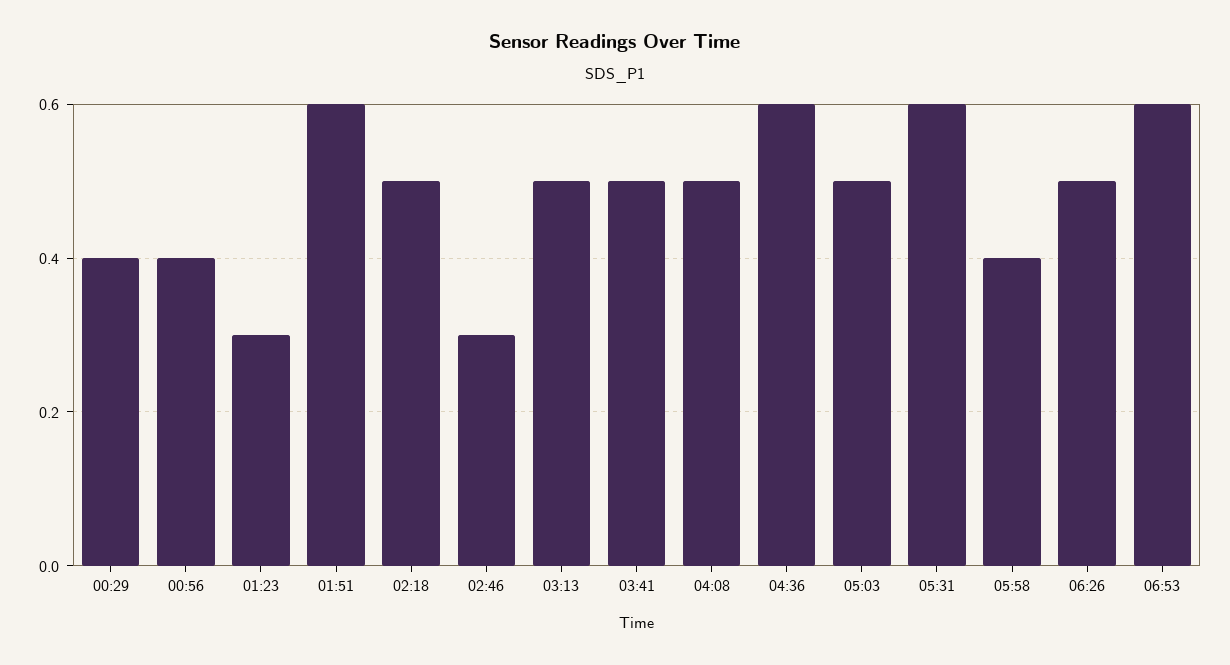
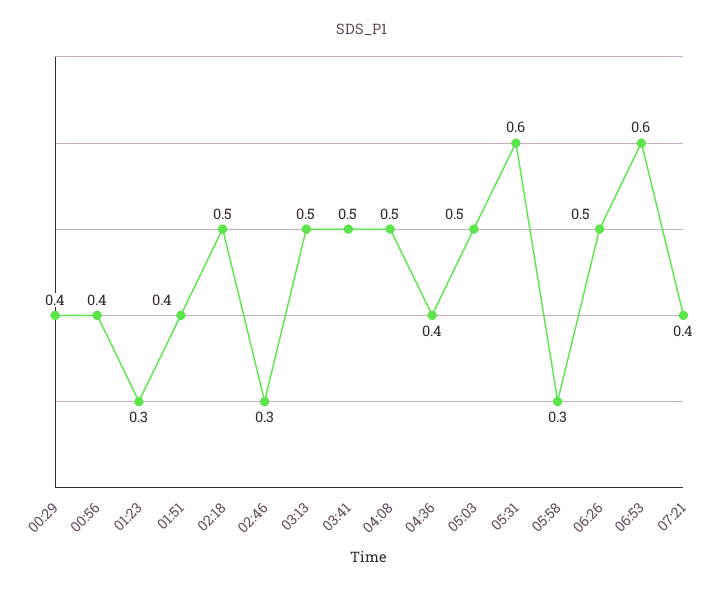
01:51: 0.6 -> 0.4
04:36: 0.6 -> 0.4
05:58: 0.4 -> 0.3
07:21: none -> 0.4

